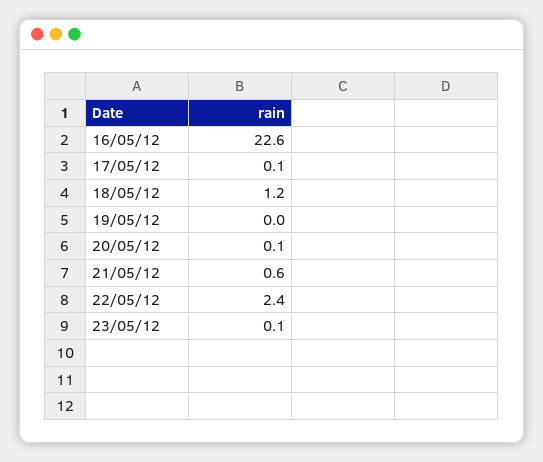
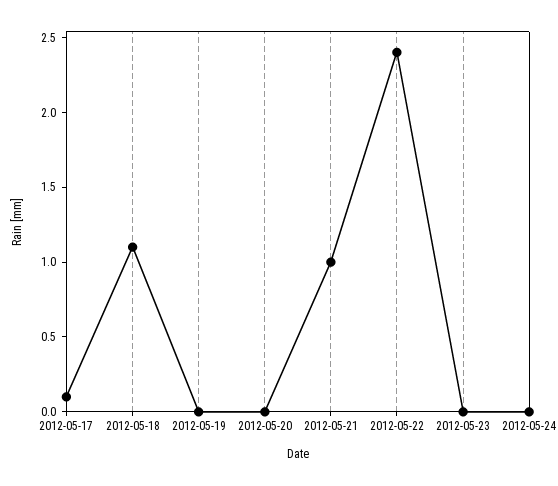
16/05/12: 22.6 -> none
18/05/12: 1.2 -> 1.1
20/05/12: 0.1 -> 0
21/05/12: 0.6 -> 1
23/05/12: 0.1 -> 0
2012-05-24: none -> 0

